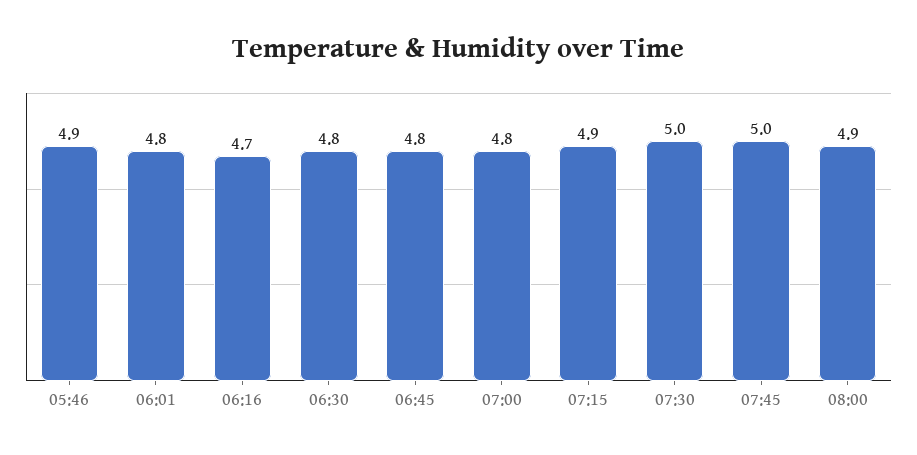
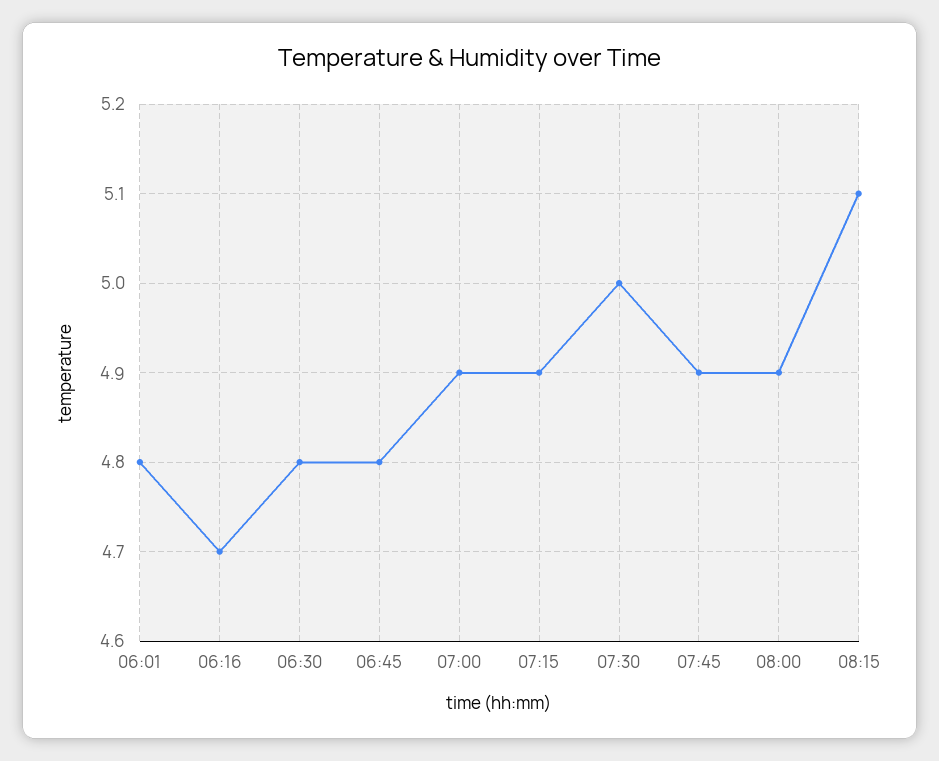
05:46: 4.9 -> none
07:00: 4.8 -> 4.9
07:45: 5 -> 4.9
08:15: none -> 5.1

